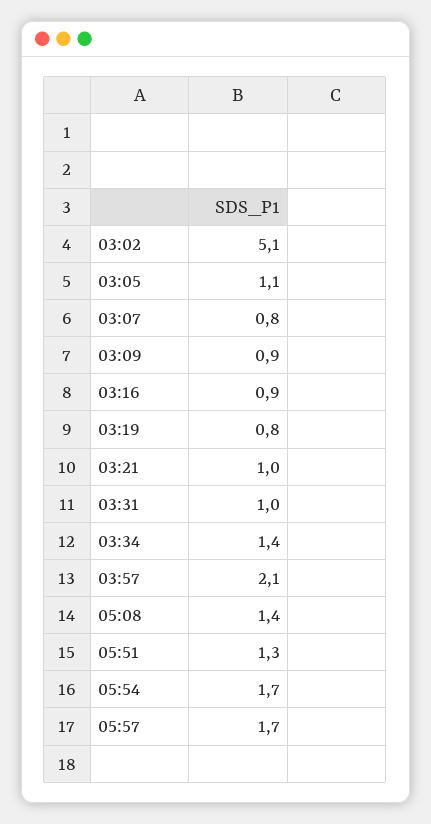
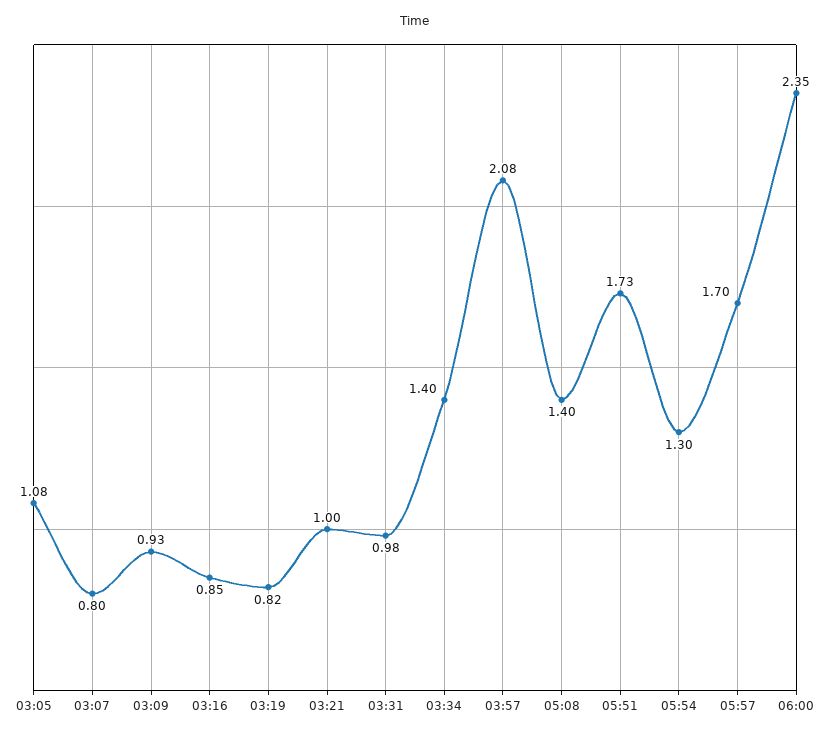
03:02: 5.1 -> none
05:51: 1.3 -> 1.73
05:54: 1.7 -> 1.3
06:00: none -> 2.35

